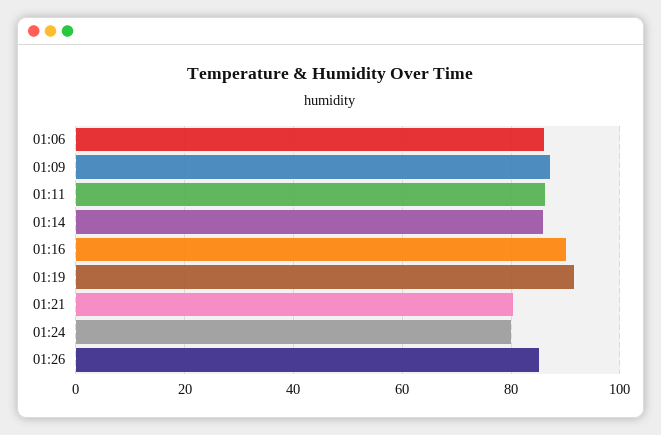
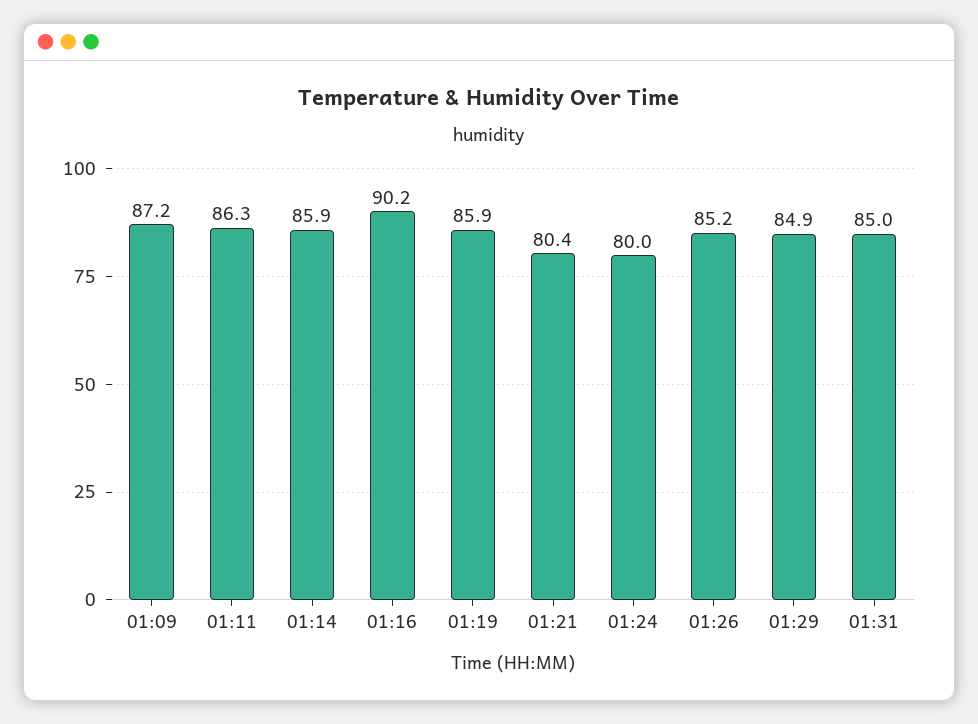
01:06: 86 -> none
01:19: 92 -> 85.9
01:29: none -> 84.9
01:31: none -> 85

